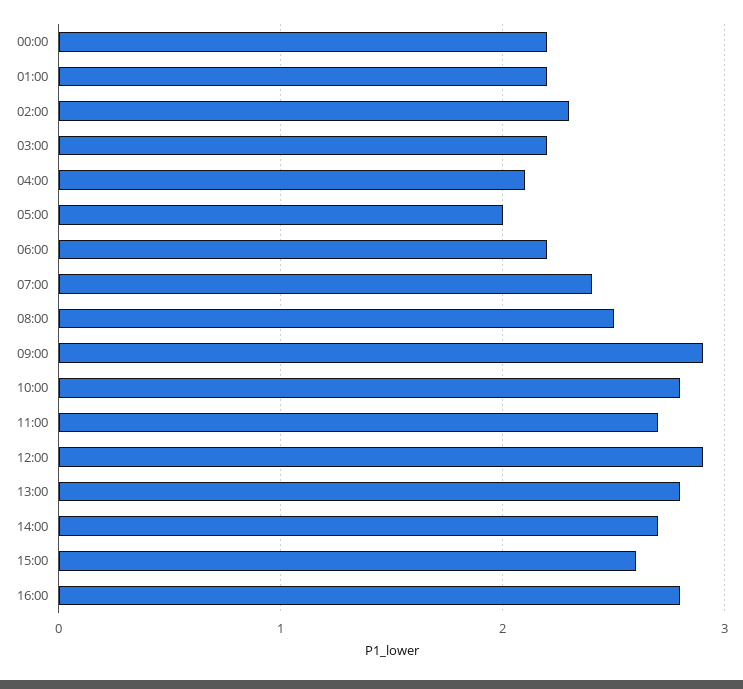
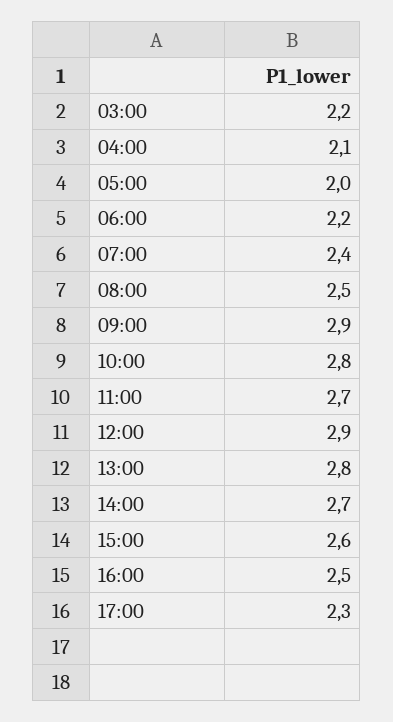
00:00: 2.2 -> none
01:00: 2.2 -> none
02:00: 2.3 -> none
16:00: 2.8 -> 2.5
17:00: none -> 2.3

